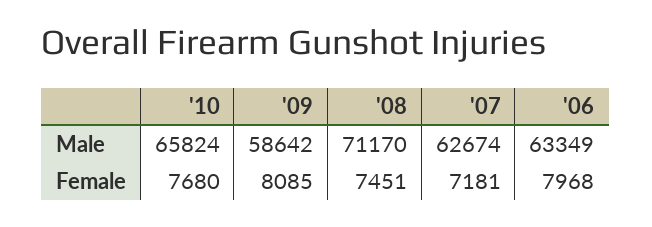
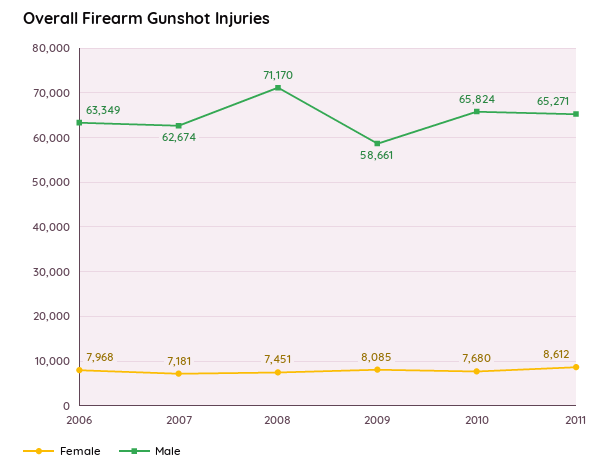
Male, '09: 58642 -> 58661
Female, 2011: none -> 8612
Male, 2011: none -> 65271

